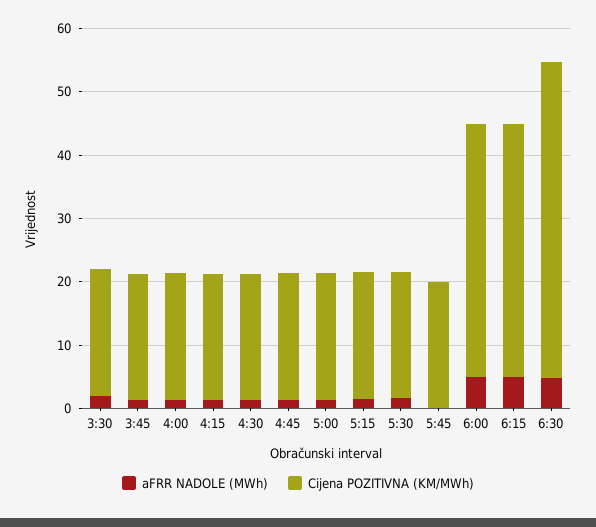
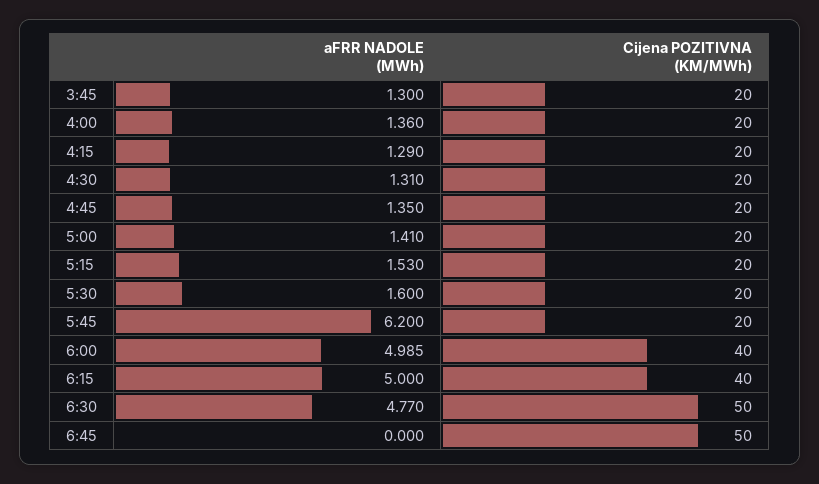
aFRR NADOLE (MWh), 3:30: 2 -> none
Cijena POZITIVNA (KM/MWh), 3:30: 20 -> none
aFRR NADOLE (MWh), 5:45: 0 -> 6.2
aFRR NADOLE (MWh), 6:45: none -> 0
Cijena POZITIVNA (KM/MWh), 6:45: none -> 50

